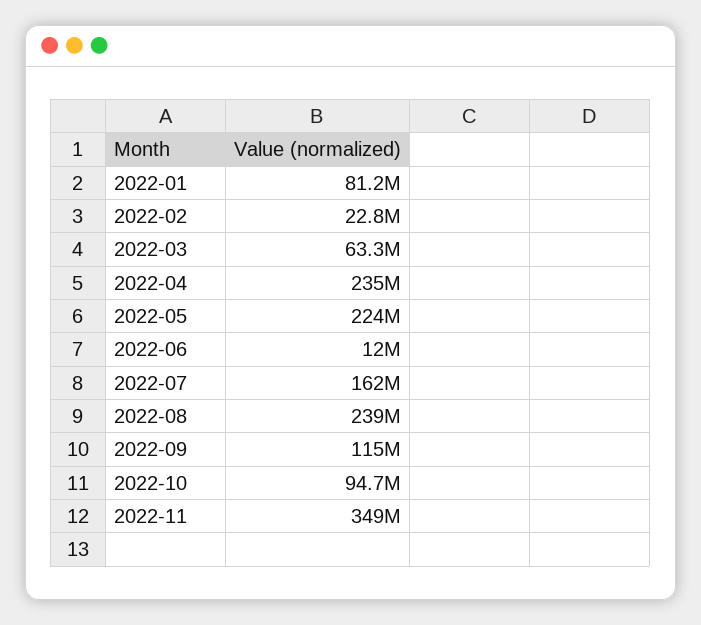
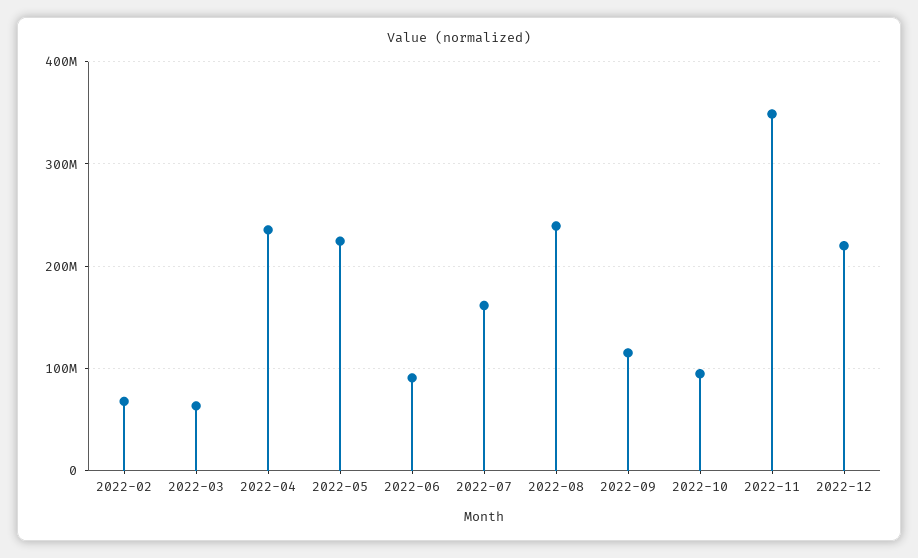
2022-01: 81200000 -> none
2022-02: 22800000 -> 70000000
2022-06: 12000000 -> 90000000
2022-12: none -> 220000000

